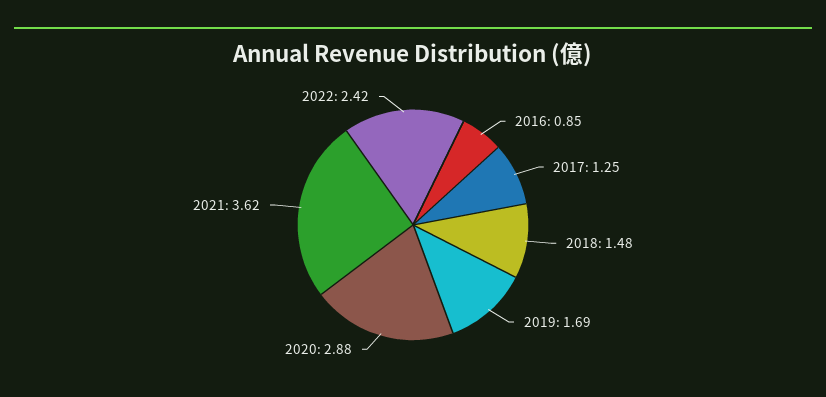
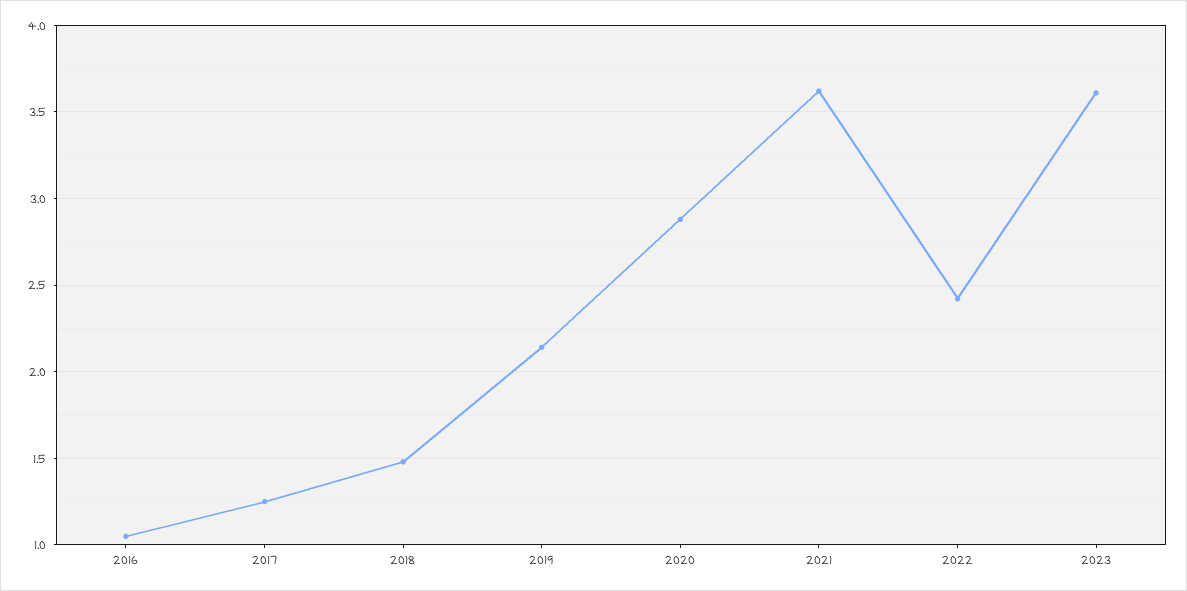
2016: 0.85 -> 1.05
2019: 1.69 -> 2.15
2023: none -> 3.6

